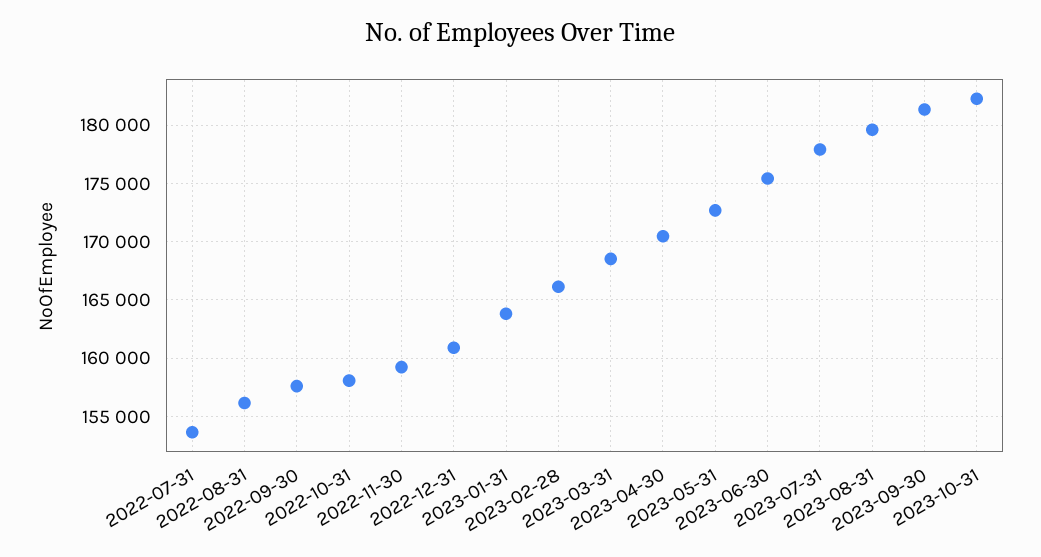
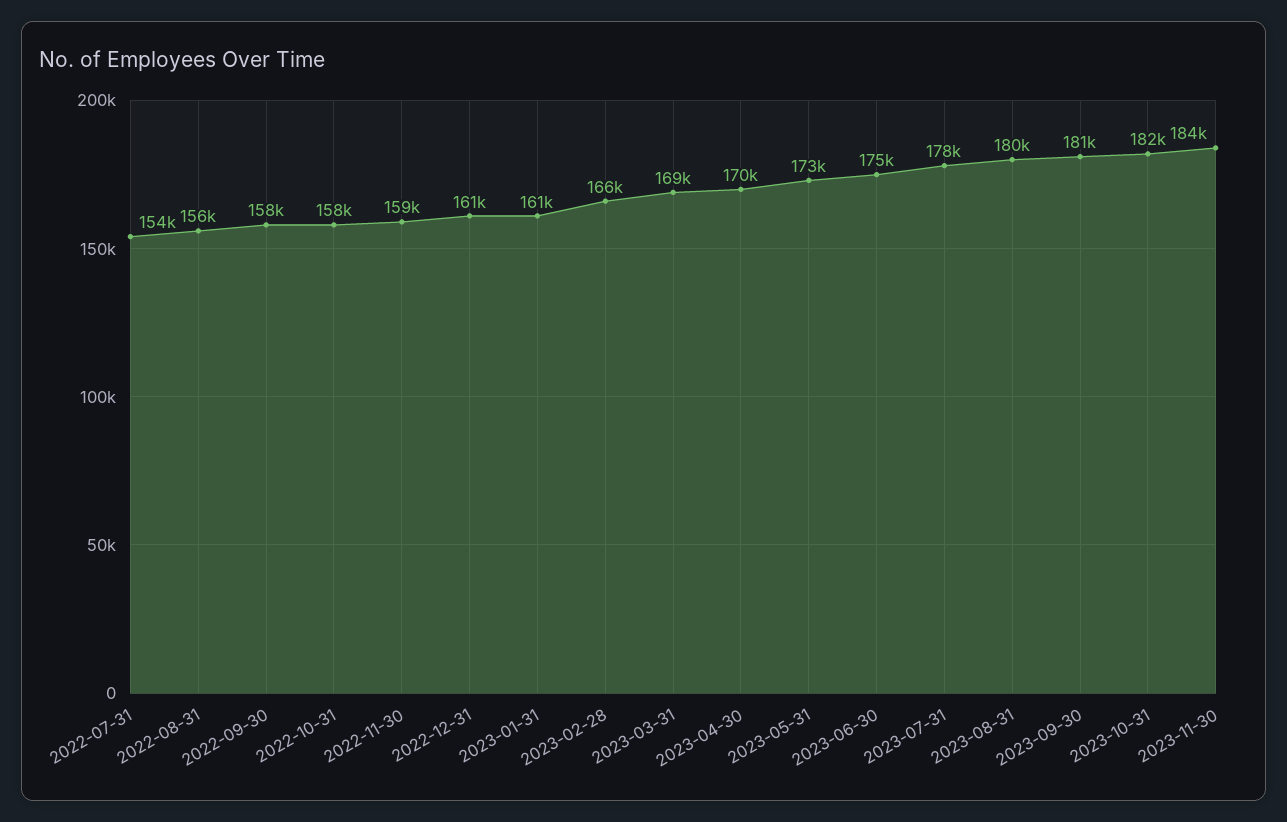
2023-01-31: 164000 -> 161000
2023-11-30: none -> 184000

